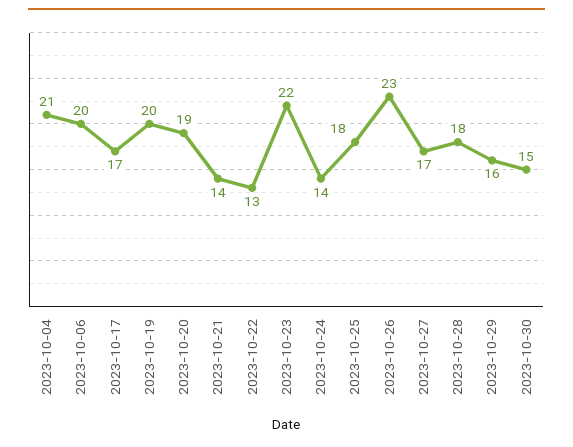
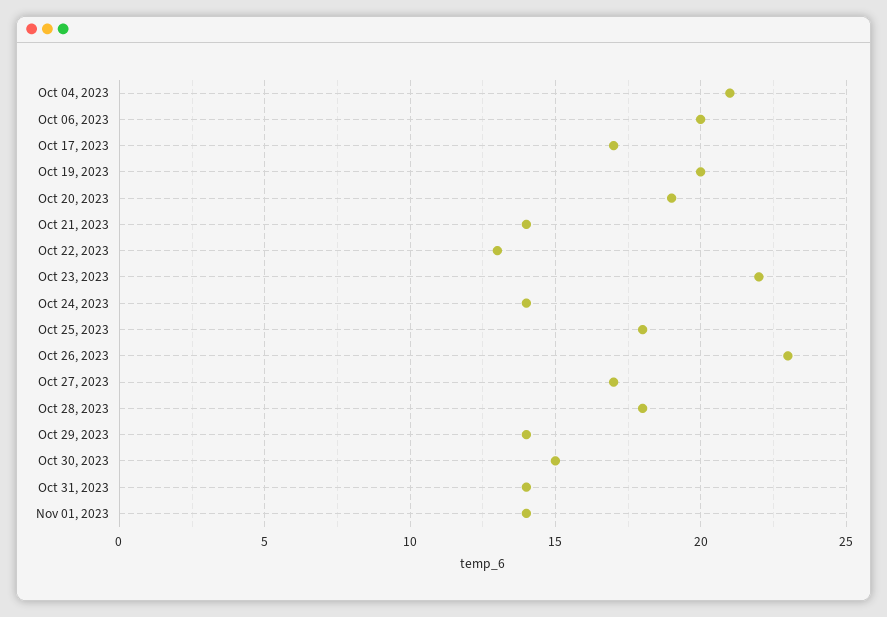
2023-10-29: 16 -> 14
Oct 31, 2023: none -> 14
Nov 01, 2023: none -> 14

